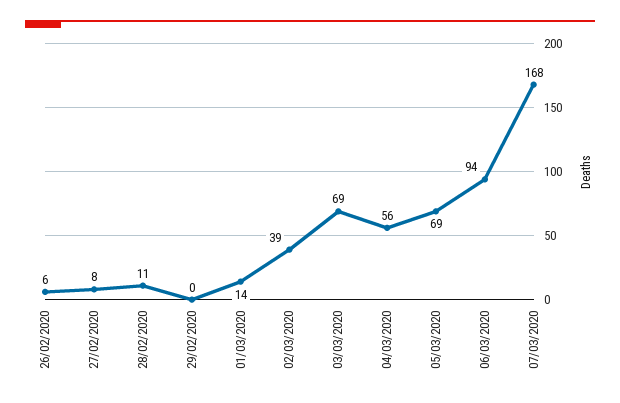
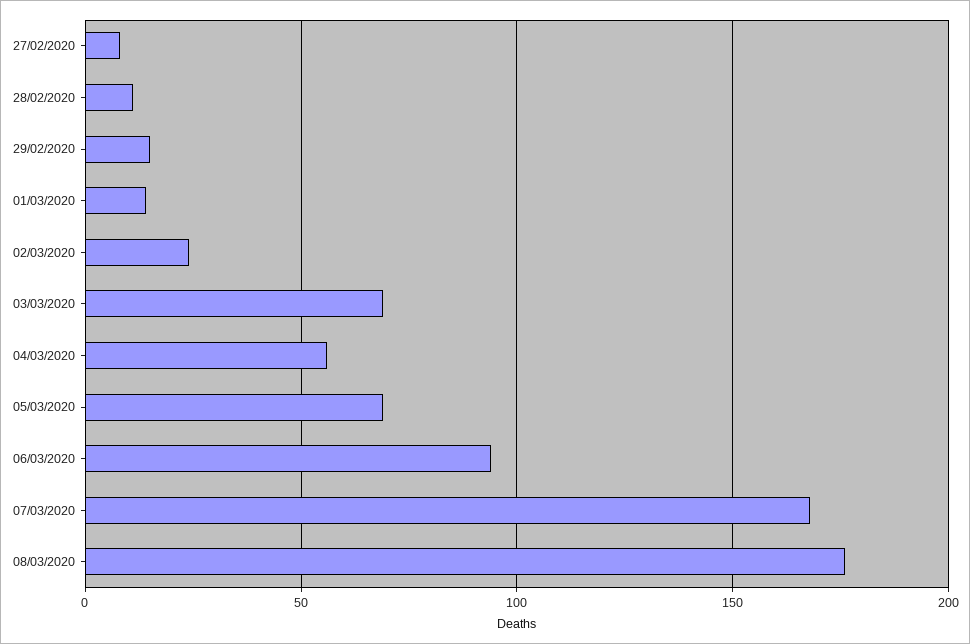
26/02/2020: 6 -> none
29/02/2020: 0 -> 15
02/03/2020: 39 -> 25
08/03/2020: none -> 175

